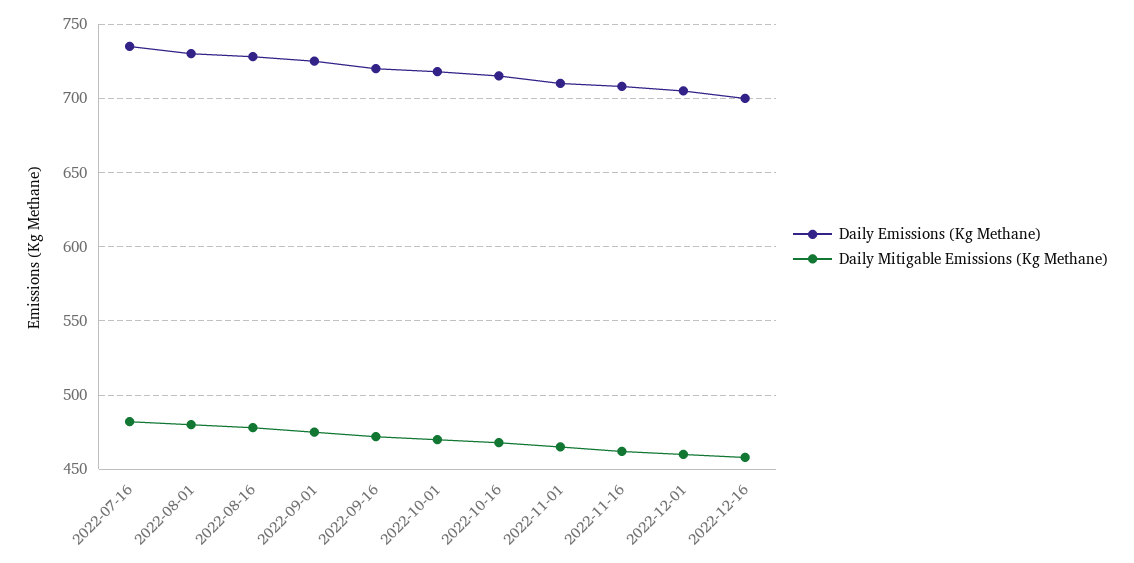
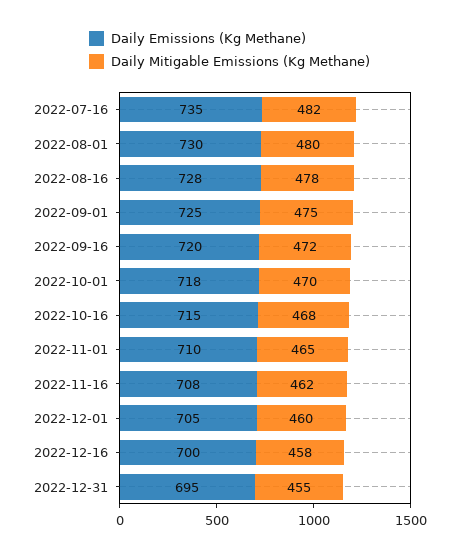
Daily Emissions (Kg Methane), 2022-12-31: none -> 695
Daily Mitigable Emissions (Kg Methane), 2022-12-31: none -> 455

